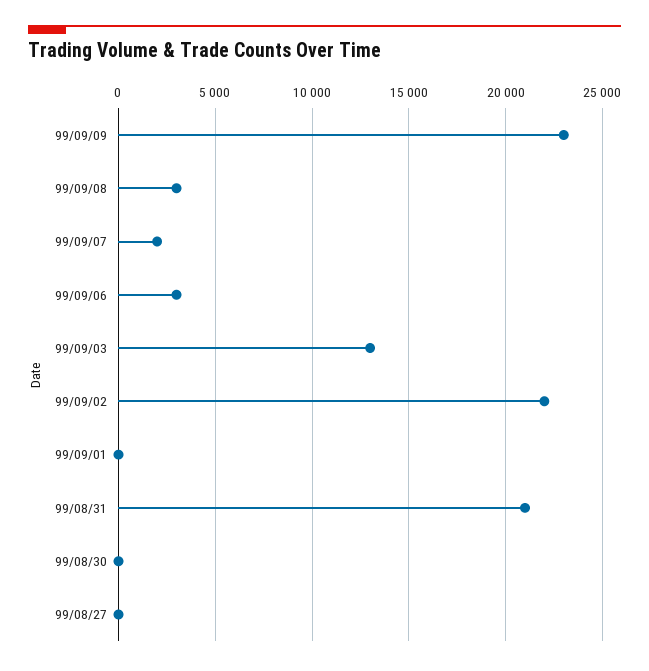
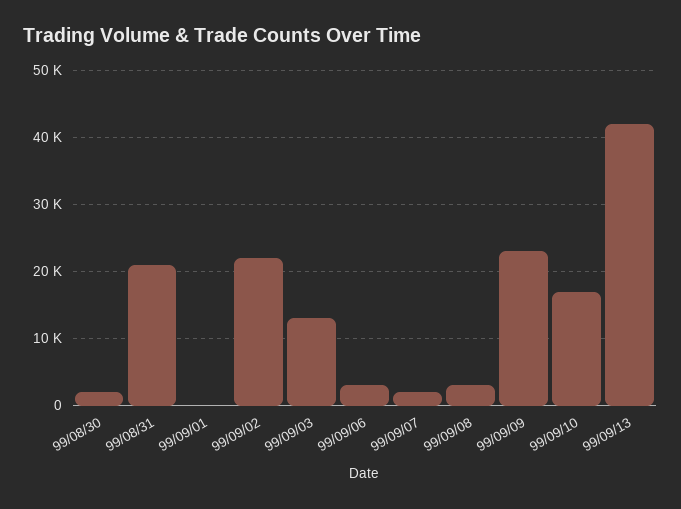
99/08/30: 0 -> 2000
99/08/27: 0 -> none
99/09/10: none -> 17000
99/09/13: none -> 42000

